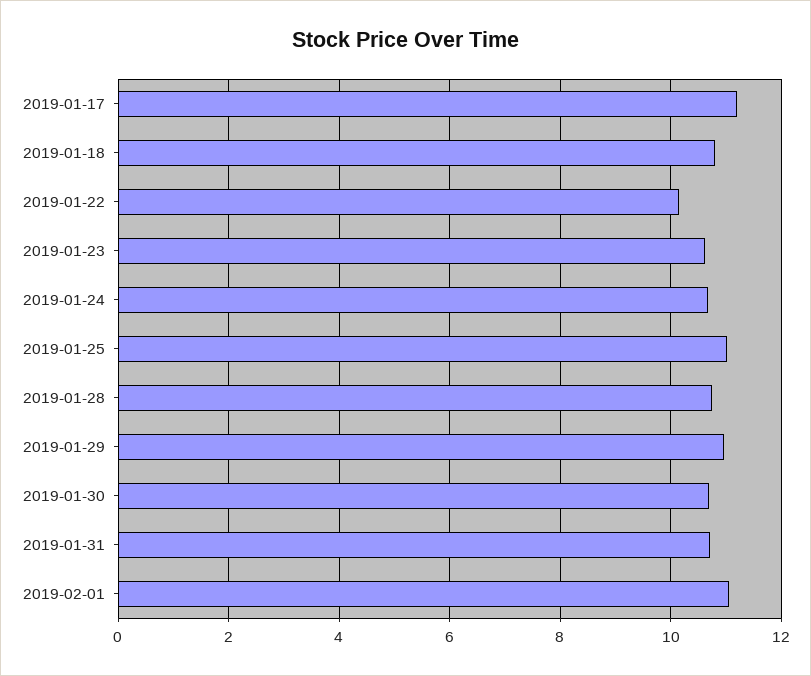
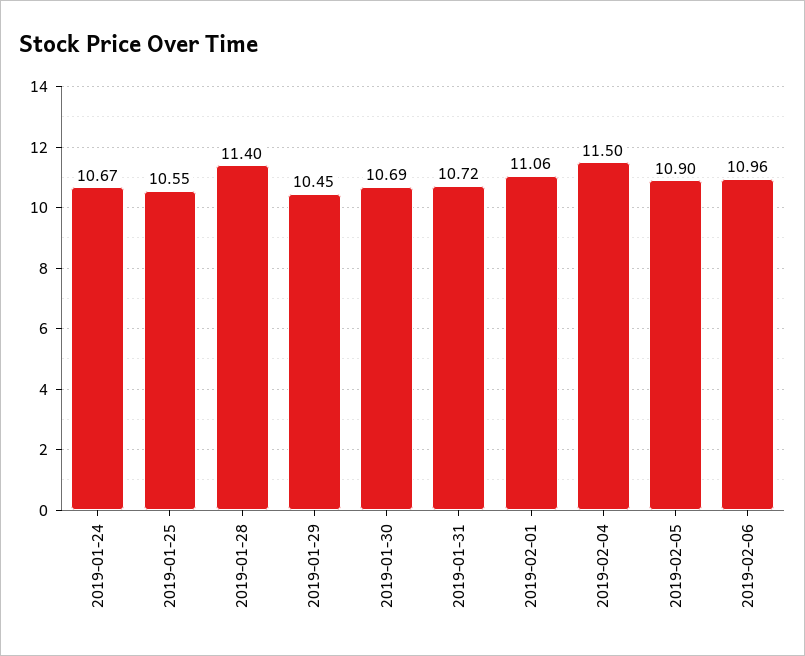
2019-01-17: 11.2 -> none
2019-01-18: 10.8 -> none
2019-01-22: 10.2 -> none
2019-01-23: 10.6 -> none
2019-01-25: 11 -> 10.55
2019-01-28: 10.8 -> 11.4
2019-01-29: 11 -> 10.45
2019-02-04: none -> 11.5
2019-02-05: none -> 10.9
2019-02-06: none -> 10.96

